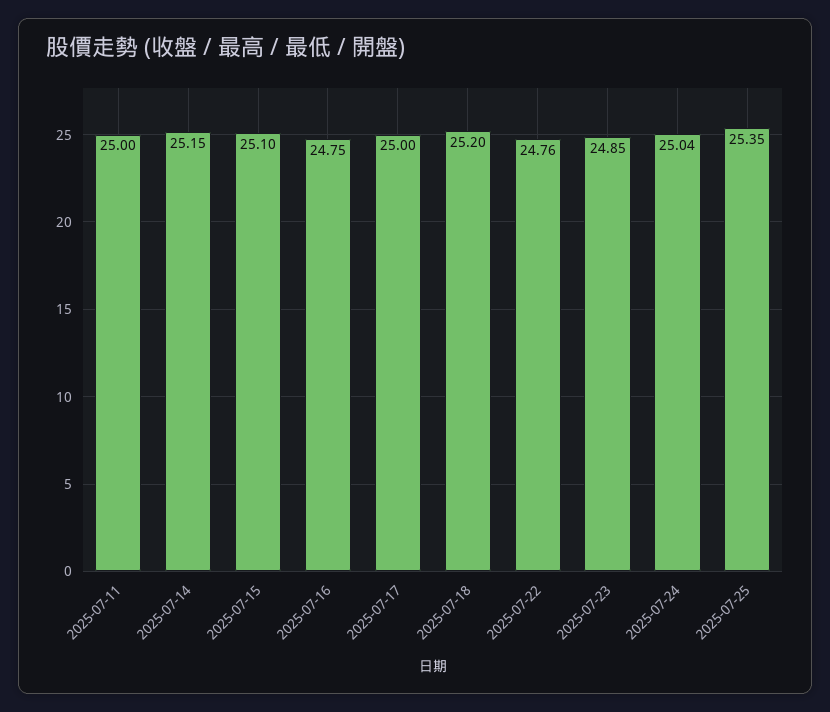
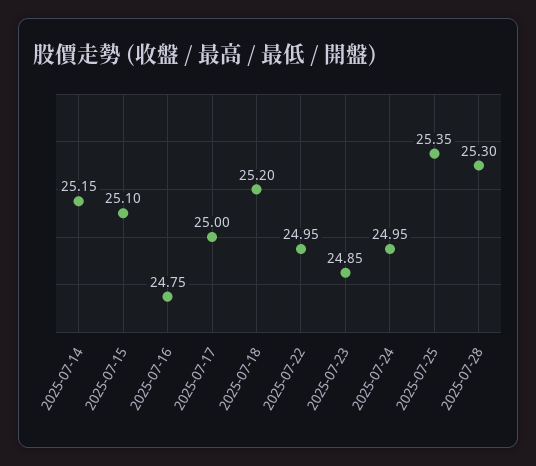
2025-07-11: 25 -> none
2025-07-22: 24.76 -> 24.95
2025-07-24: 25.04 -> 24.95
2025-07-28: none -> 25.3

